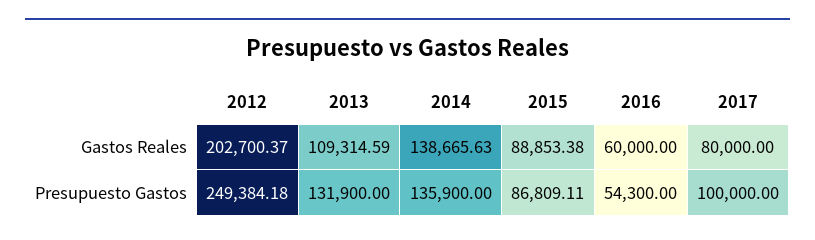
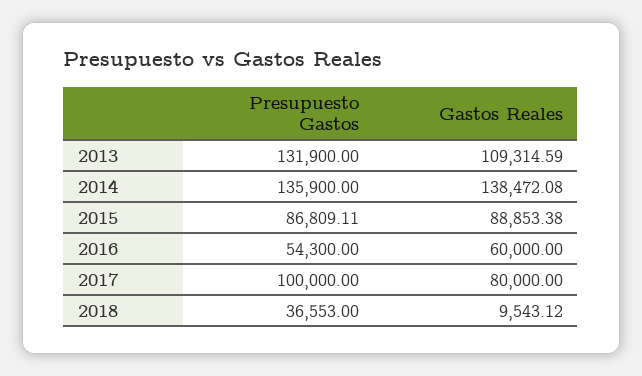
2012, Gastos Reales: 202700.37 -> none
2014, Gastos Reales: 138665.63 -> 138472.08
2012, Presupuesto Gastos: 249384.18 -> none
2018, Presupuesto Gastos: none -> 36553
2018, Gastos Reales: none -> 9543.12

